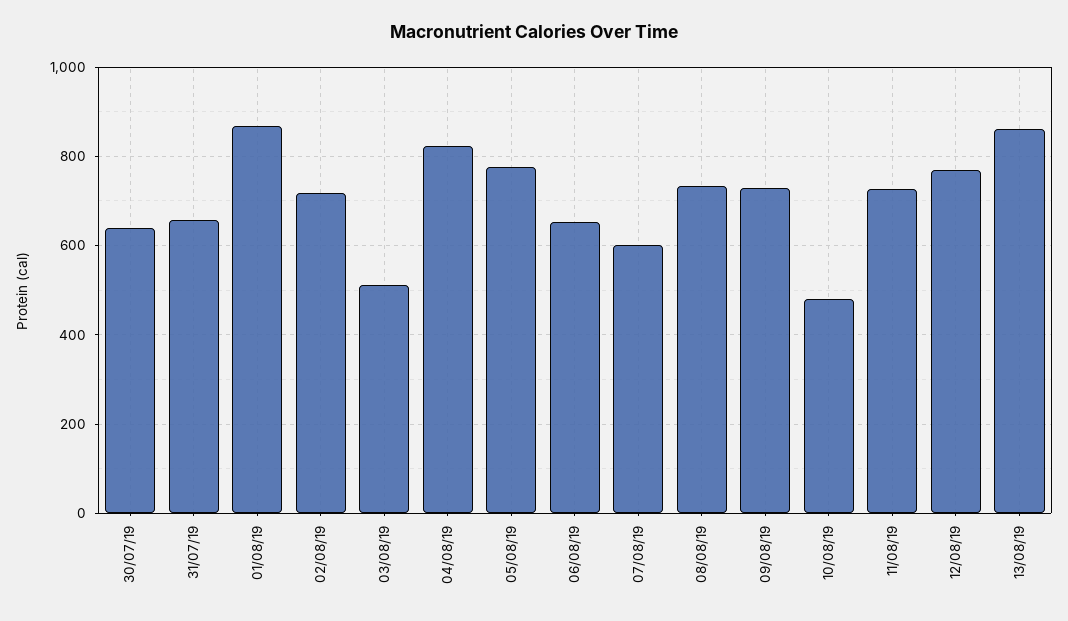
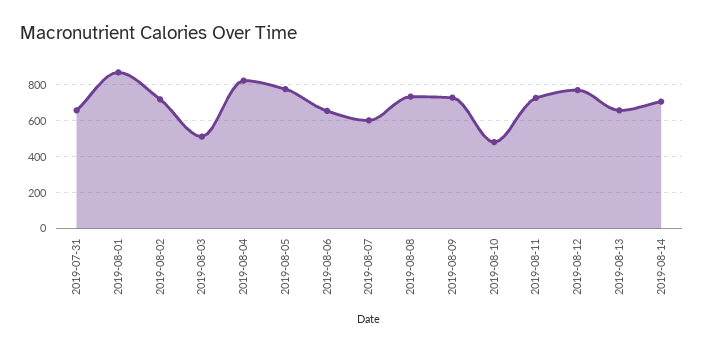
30/07/19: 640 -> none
13/08/19: 860 -> 650
2019-08-14: none -> 700

